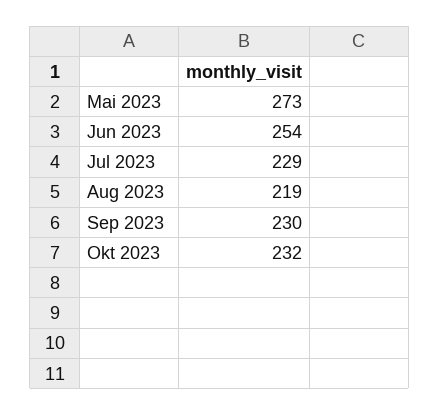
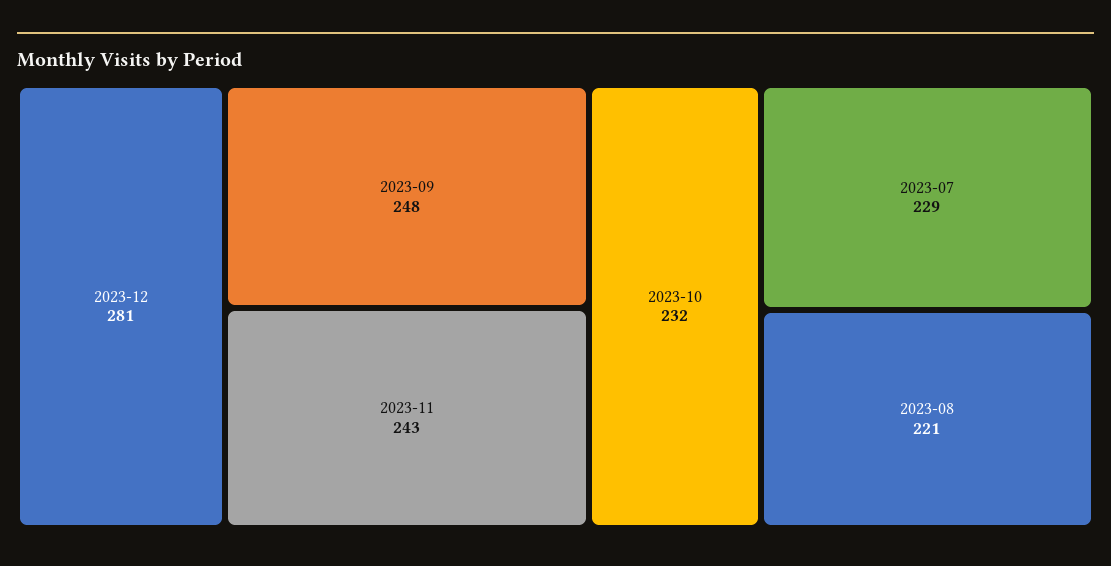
Mai 2023: 273 -> none
Jun 2023: 254 -> none
Aug 2023: 219 -> 221
Sep 2023: 230 -> 248
2023-12: none -> 281
2023-11: none -> 243

